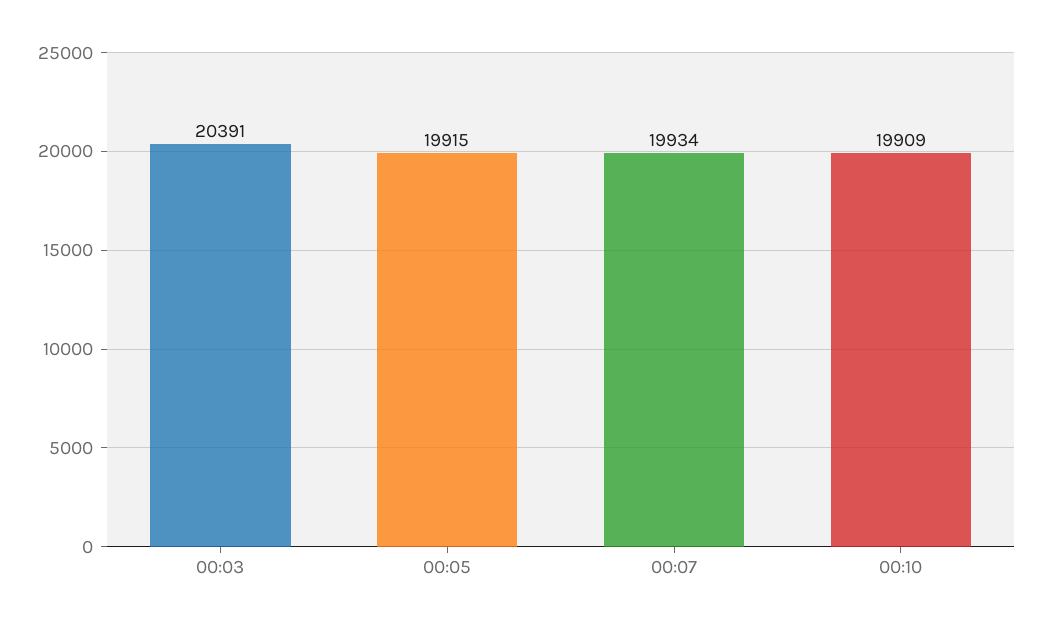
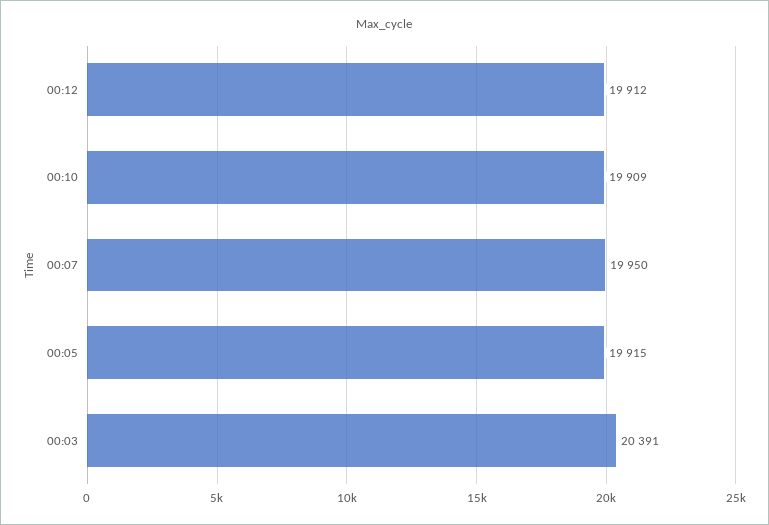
00:07: 19934 -> 19950
00:12: none -> 19912

